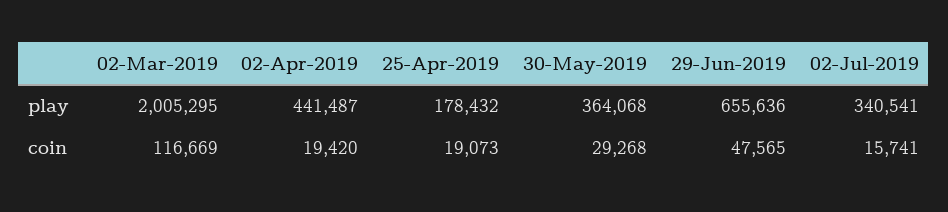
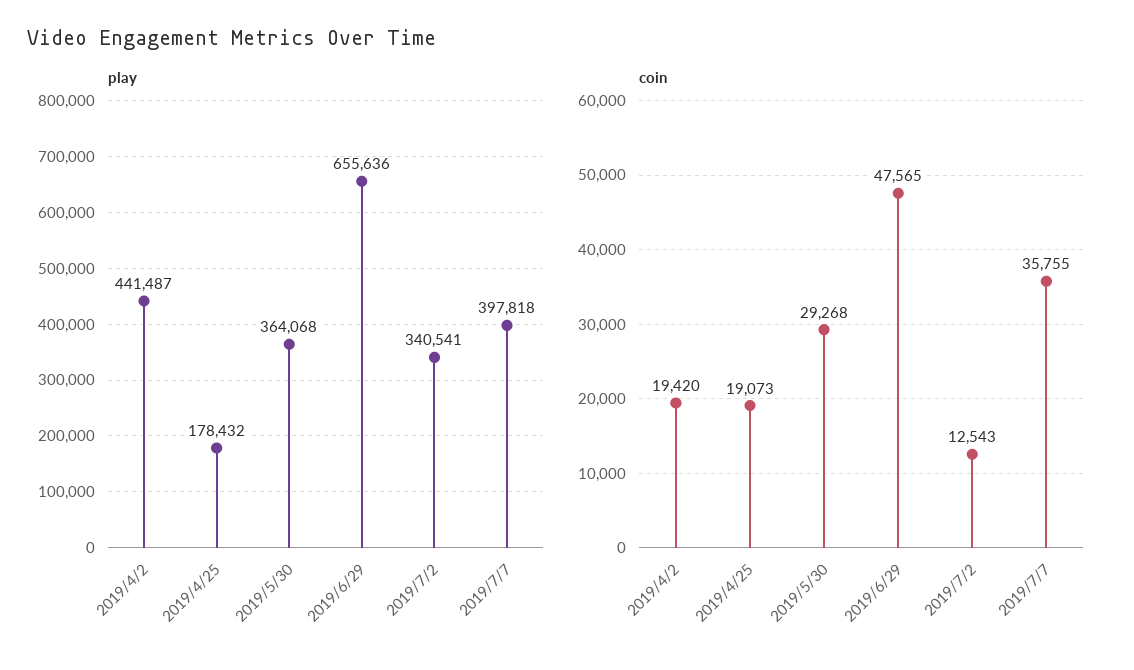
play, 02-Mar-2019: 2005295 -> none
coin, 02-Mar-2019: 116669 -> none
coin, 02-Jul-2019: 15741 -> 12543
play, 2019/7/7: none -> 397818
coin, 2019/7/7: none -> 35755

